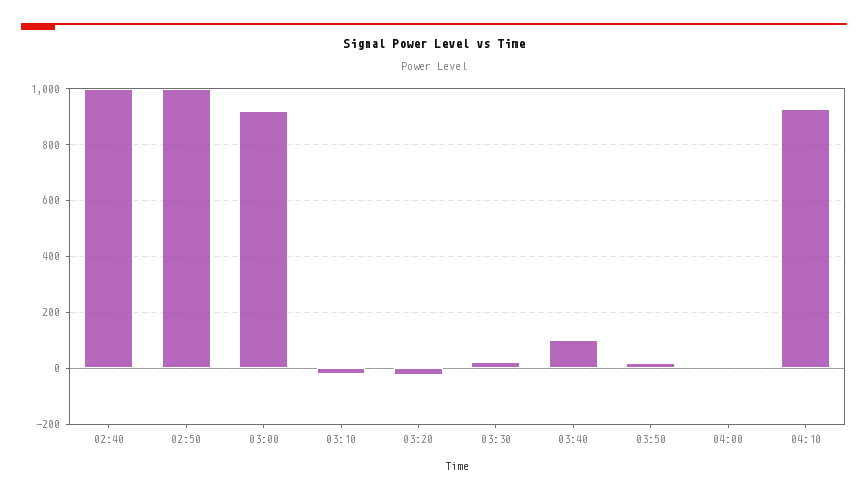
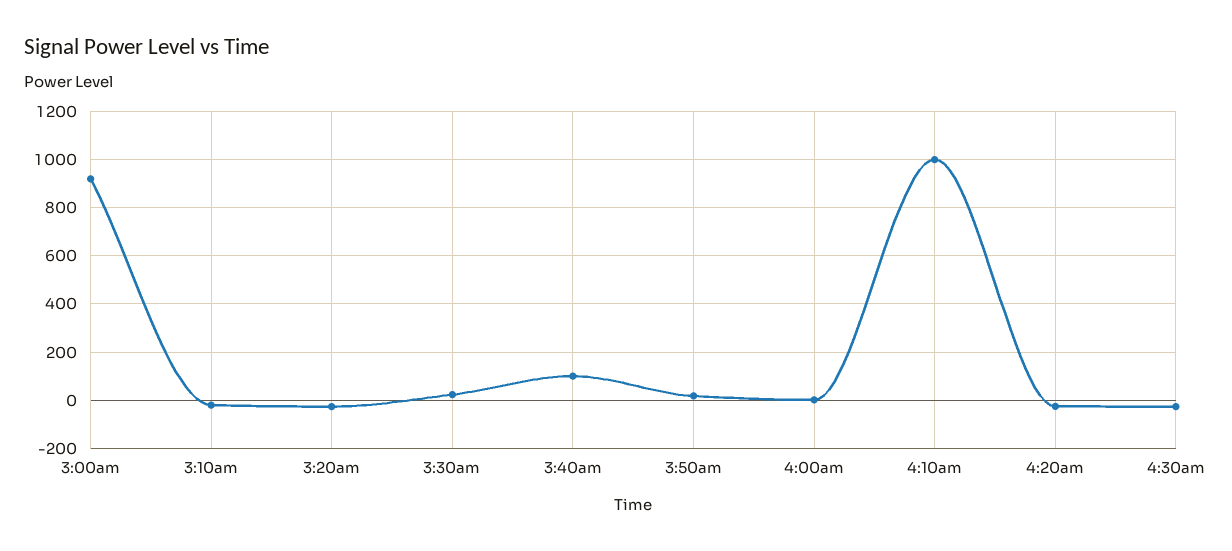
02:40: 1000 -> none
02:50: 1000 -> none
04:10: 925 -> 1000
4:20am: none -> -25
4:30am: none -> -25

